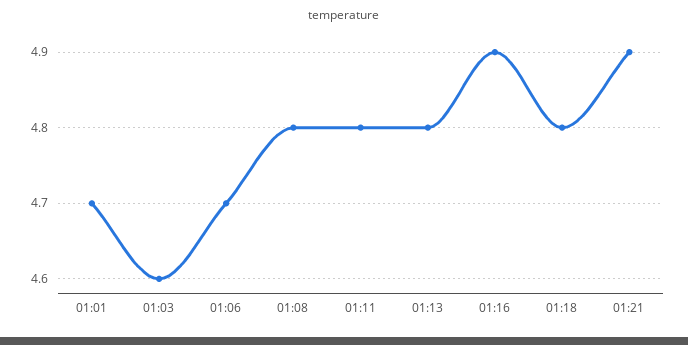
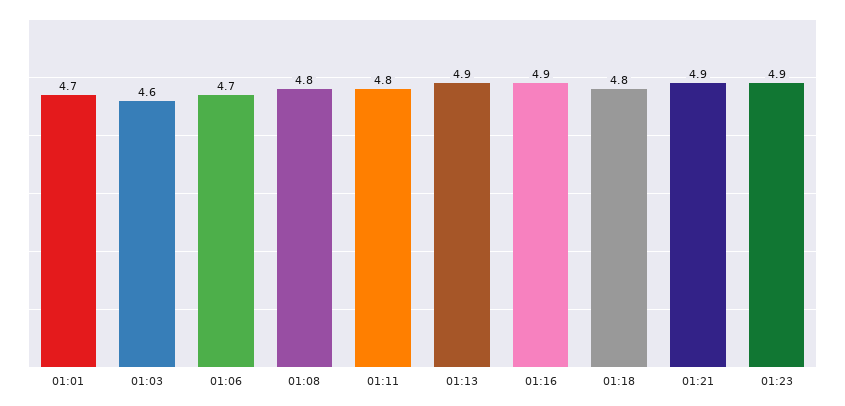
01:13: 4.8 -> 4.9
01:23: none -> 4.9

